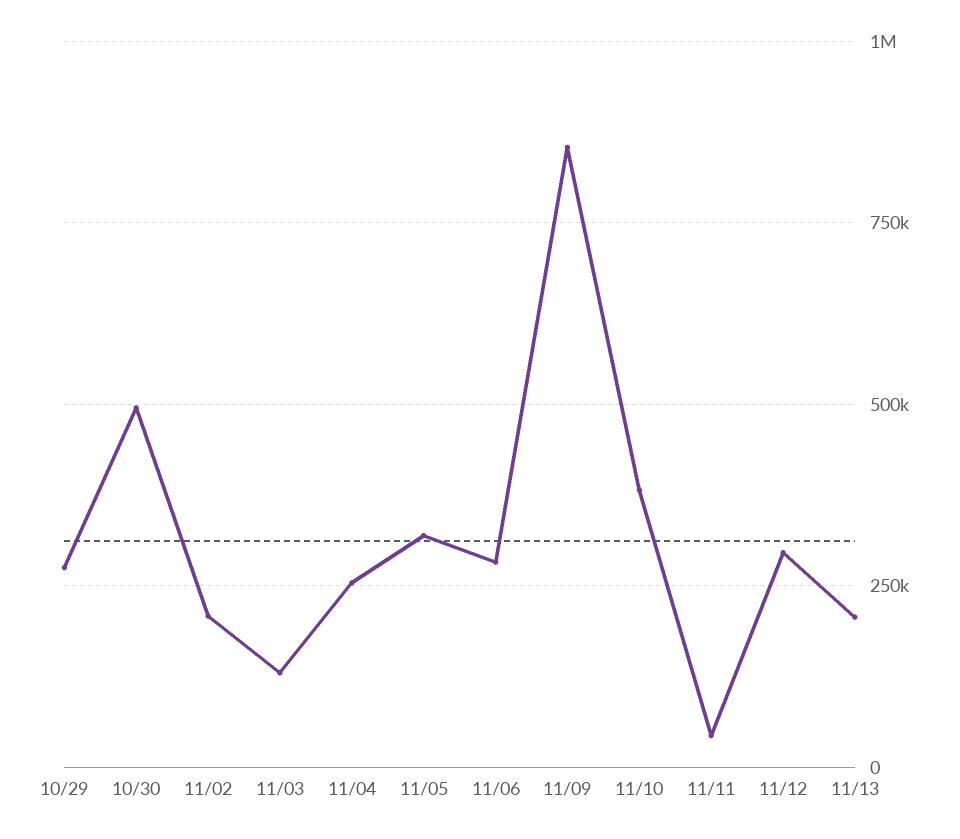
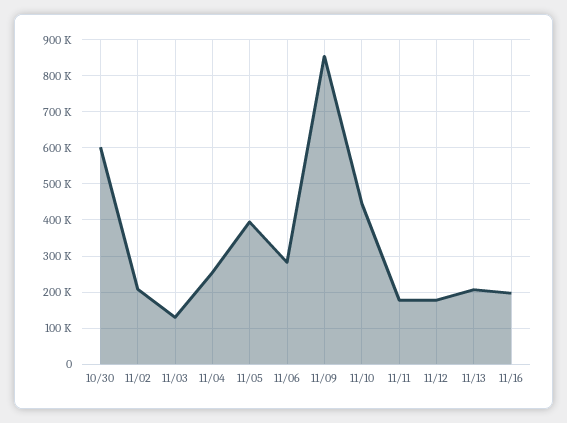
10/29: 275000 -> none
10/30: 500000 -> 600000
11/05: 325000 -> 400000
11/10: 375000 -> 440000
11/11: 50000 -> 180000
11/12: 300000 -> 180000
11/16: none -> 200000

